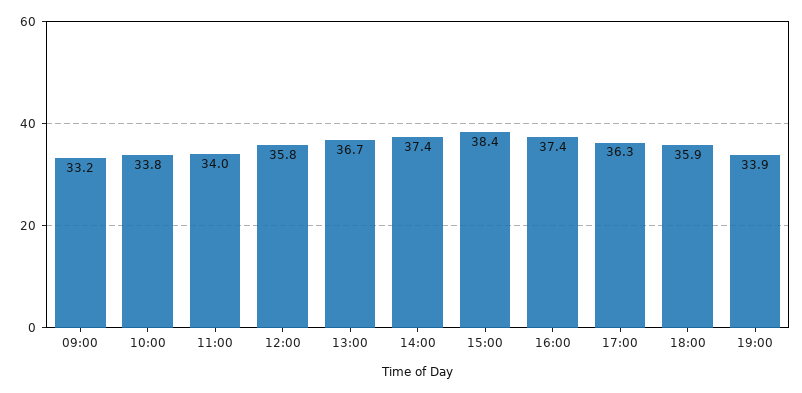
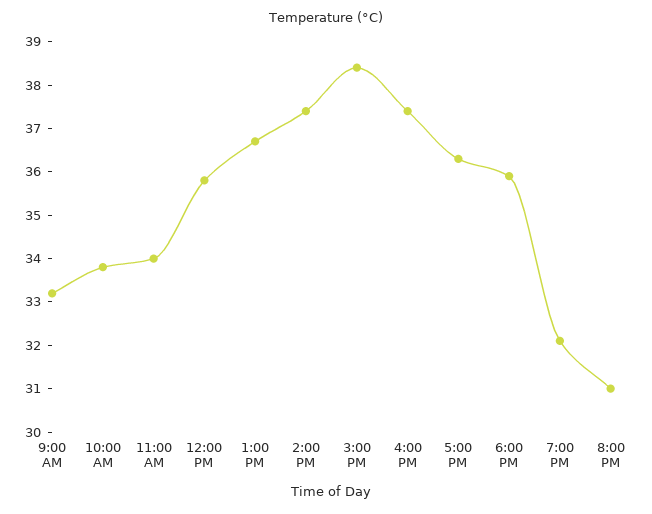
19:00: 33.9 -> 32
8:00 PM: none -> 31

